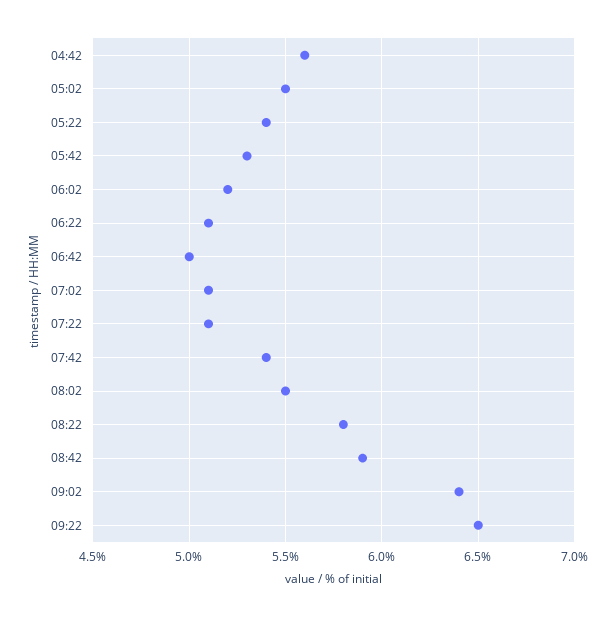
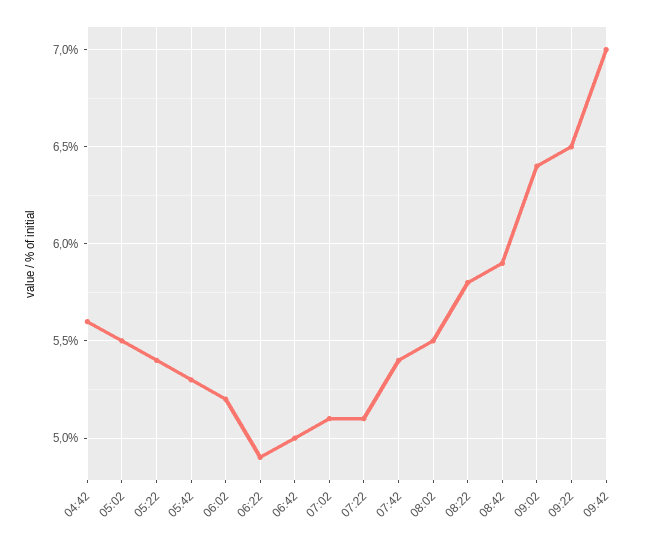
06:22: 5.1 -> 4.9
09:42: none -> 7

